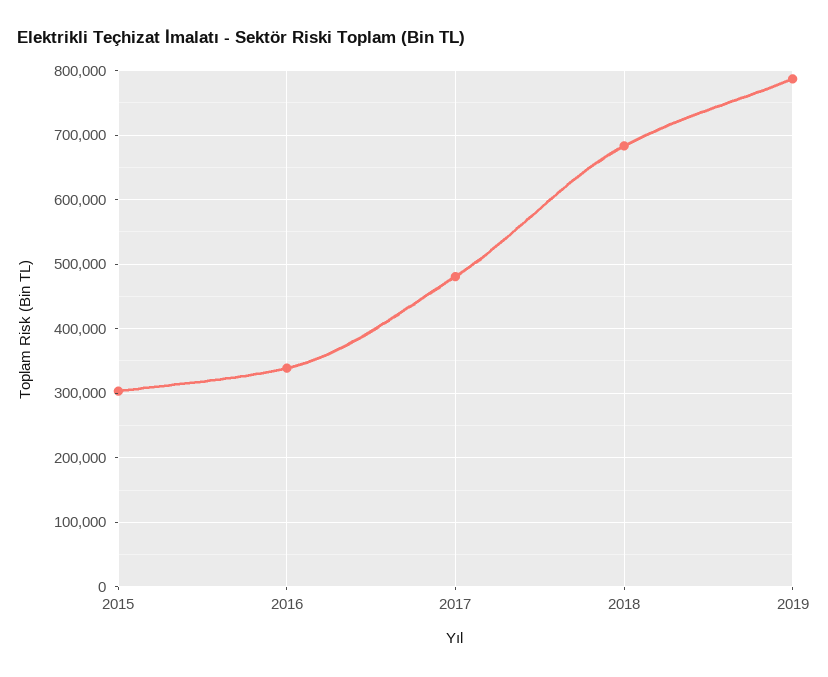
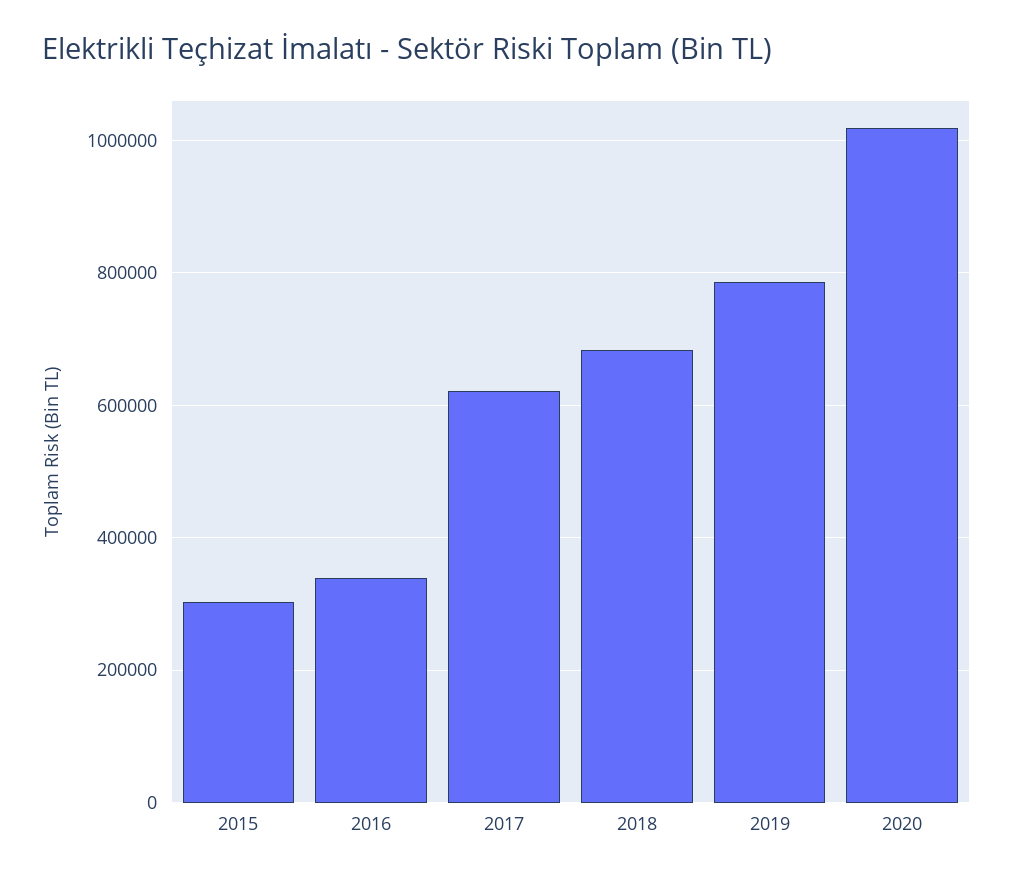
2017: 480000 -> 620000
2020: none -> 1020000

